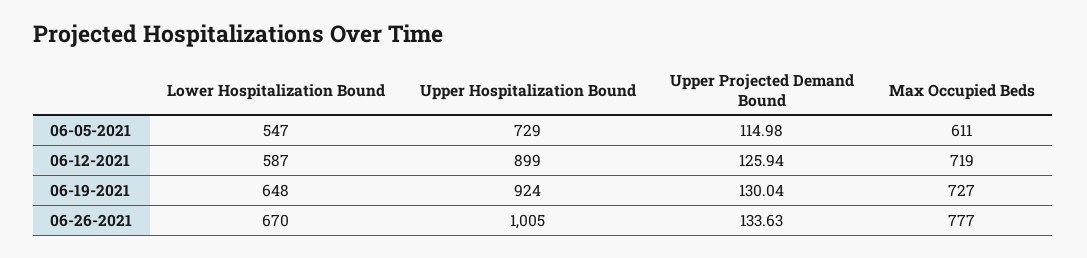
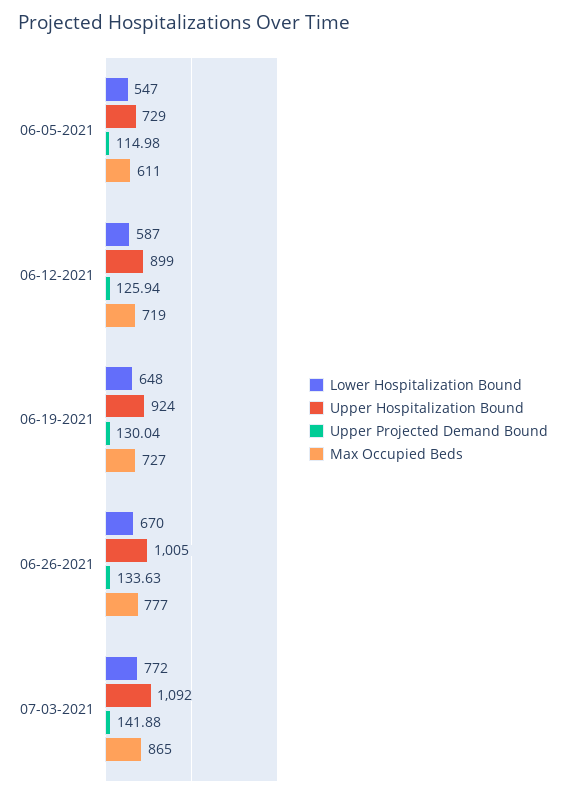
Lower Hospitalization Bound, 07-03-2021: none -> 772
Upper Hospitalization Bound, 07-03-2021: none -> 1092
Upper Projected Demand Bound, 07-03-2021: none -> 141.88
Max Occupied Beds, 07-03-2021: none -> 865

